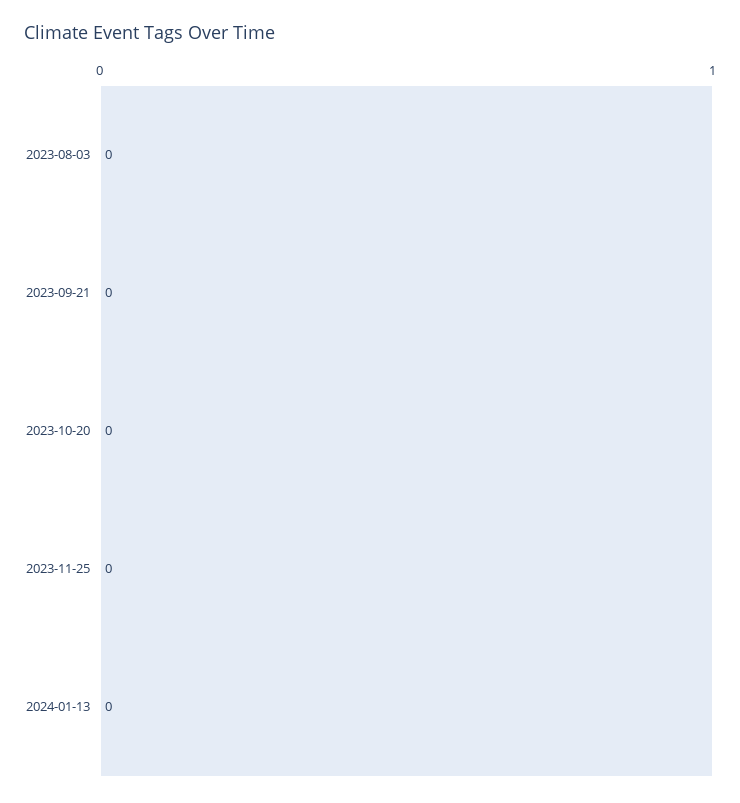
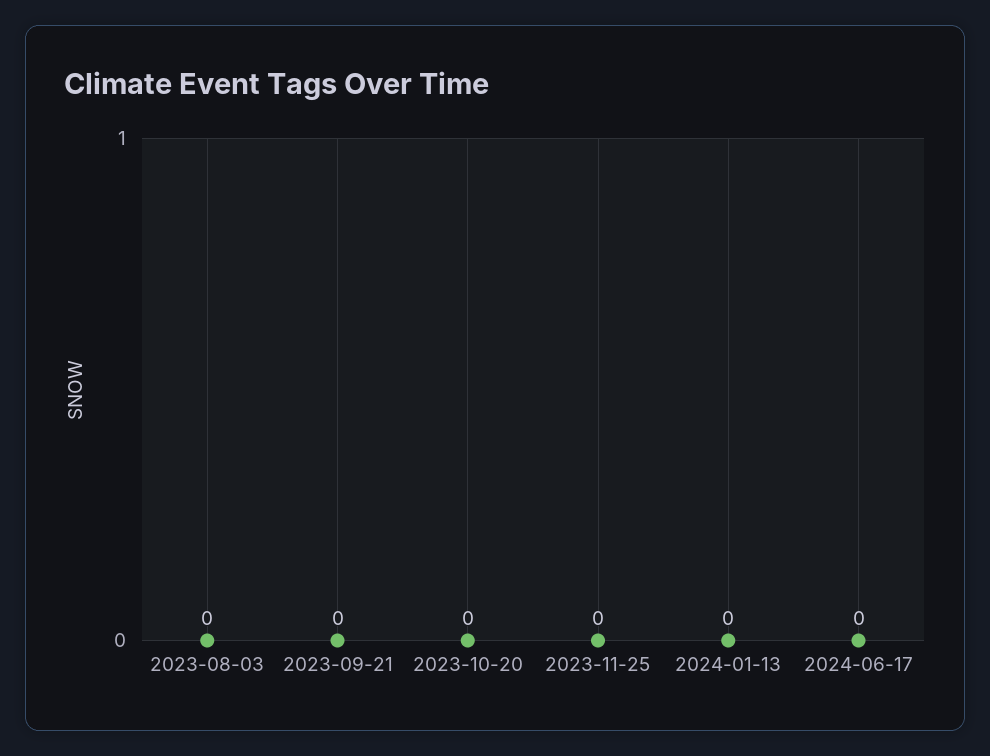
2024-06-17: none -> 0

